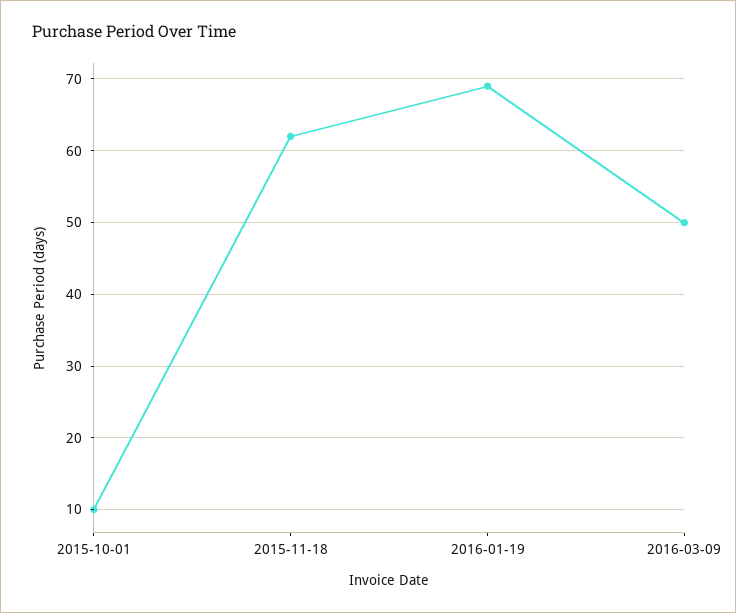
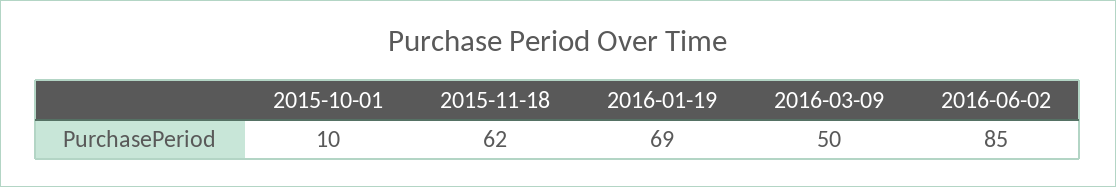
2016-06-02: none -> 85

